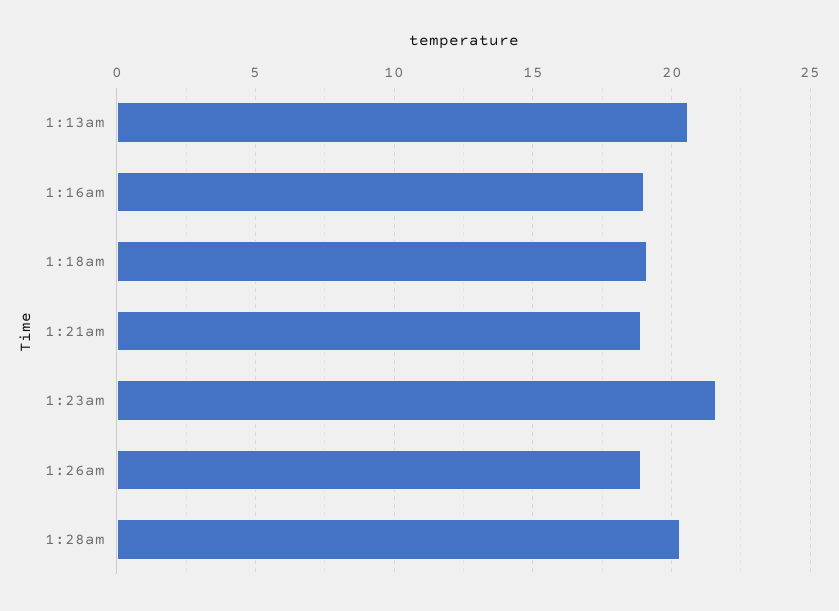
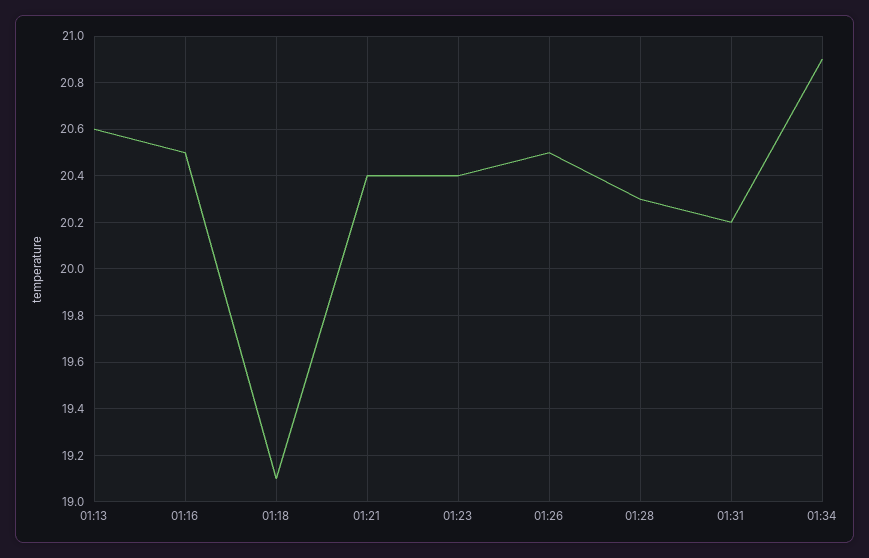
1:16am: 19 -> 20.5
1:21am: 19 -> 20.4
1:23am: 21.5 -> 20.4
1:26am: 19 -> 20.5
01:31: none -> 20.2
01:34: none -> 20.9

